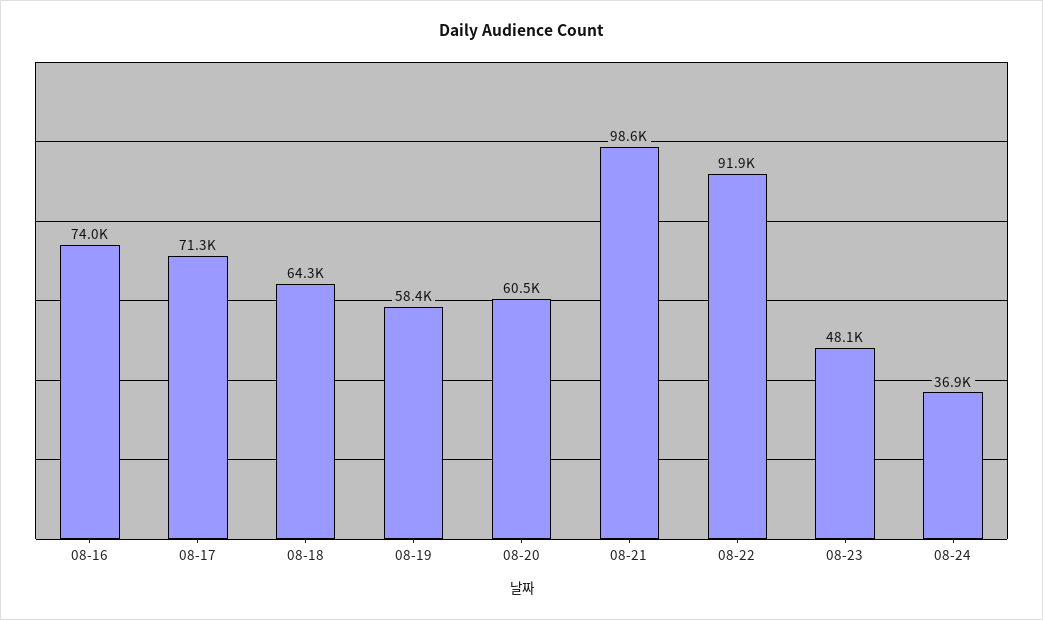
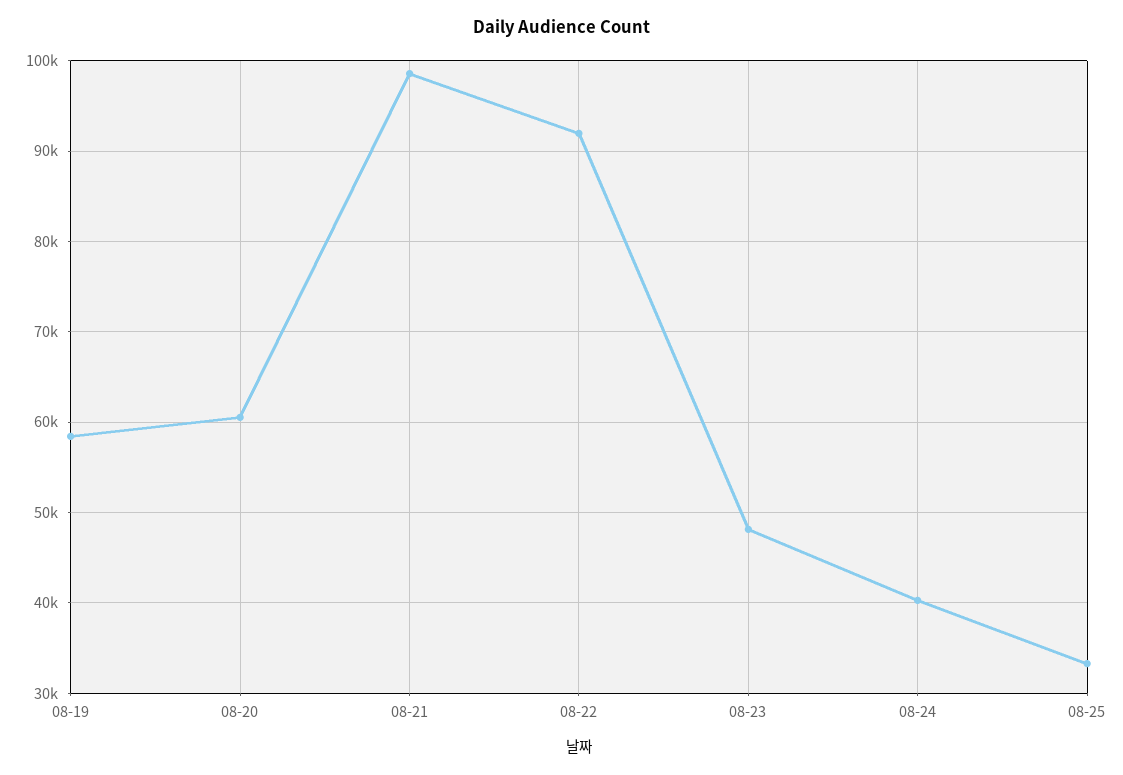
08-16: 74000 -> none
08-17: 71300 -> none
08-18: 64300 -> none
08-24: 36900 -> 40000
08-25: none -> 33000

